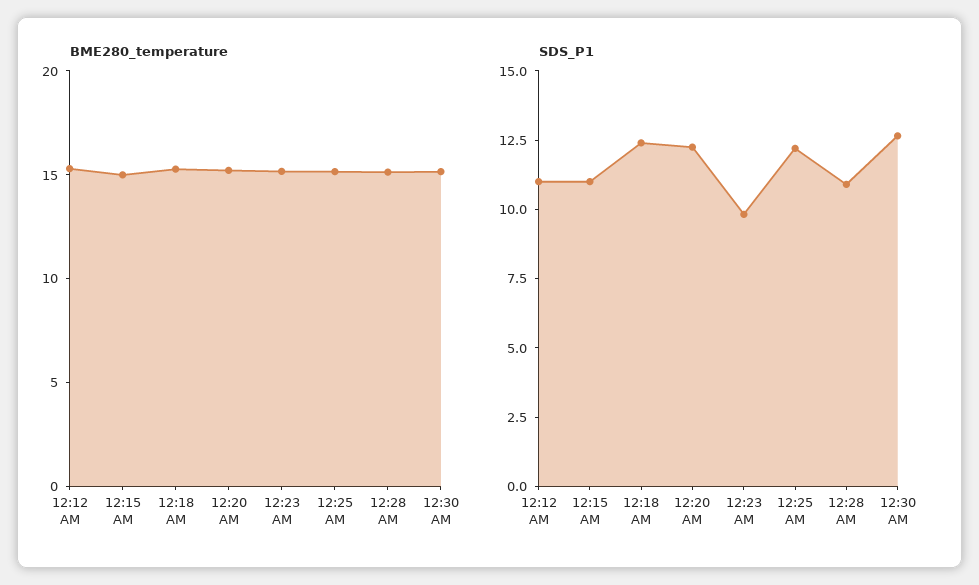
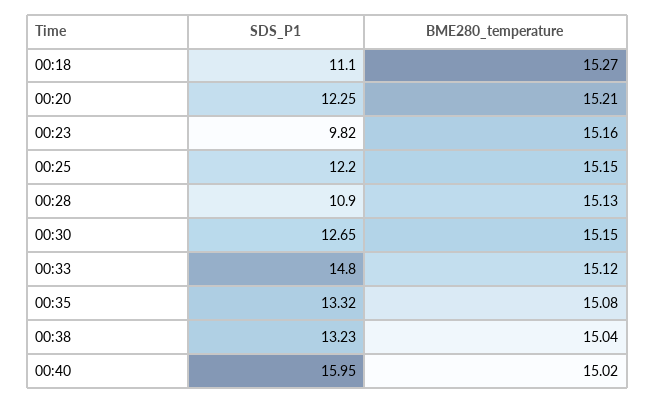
BME280_temperature, 12:12 AM: 15 -> none
BME280_temperature, 12:15 AM: 15 -> none
SDS_P1, 12:12 AM: 11 -> none
SDS_P1, 12:15 AM: 11 -> none
SDS_P1, 12:18 AM: 12.5 -> 11.1
SDS_P1, 00:33: none -> 14.8
BME280_temperature, 00:33: none -> 15.12
SDS_P1, 00:35: none -> 13.32
BME280_temperature, 00:35: none -> 15.08
SDS_P1, 00:38: none -> 13.23
BME280_temperature, 00:38: none -> 15.04
SDS_P1, 00:40: none -> 15.95
BME280_temperature, 00:40: none -> 15.02

